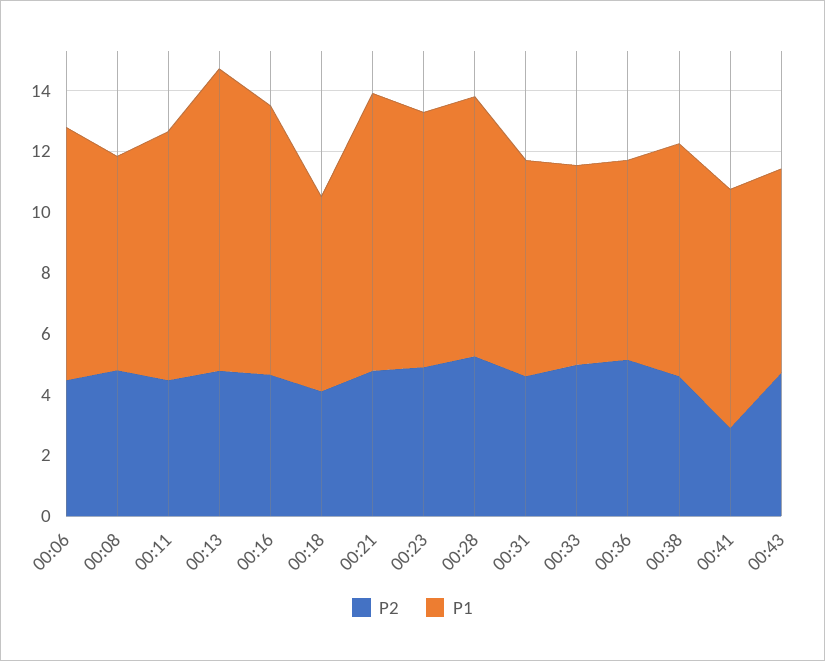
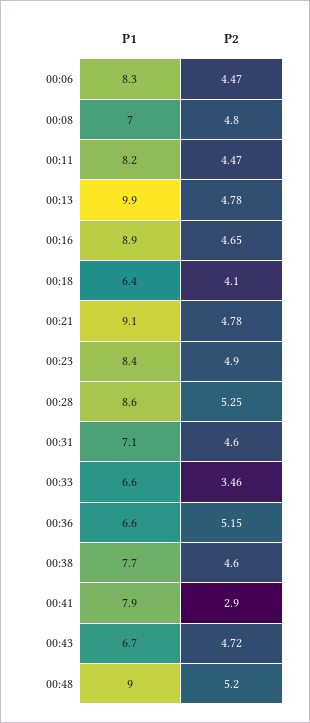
P2, 00:33: 5 -> 3.46
P1, 00:48: none -> 9
P2, 00:48: none -> 5.2

